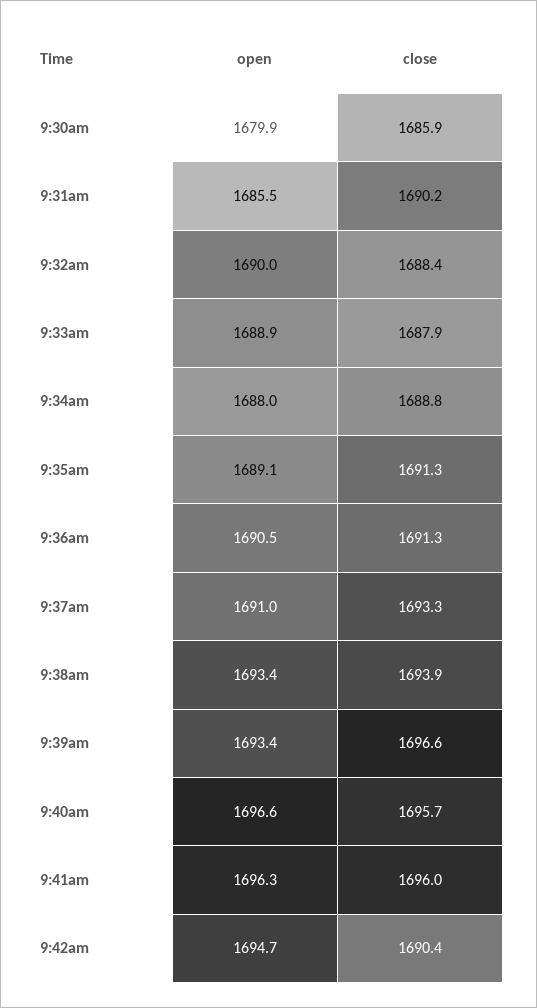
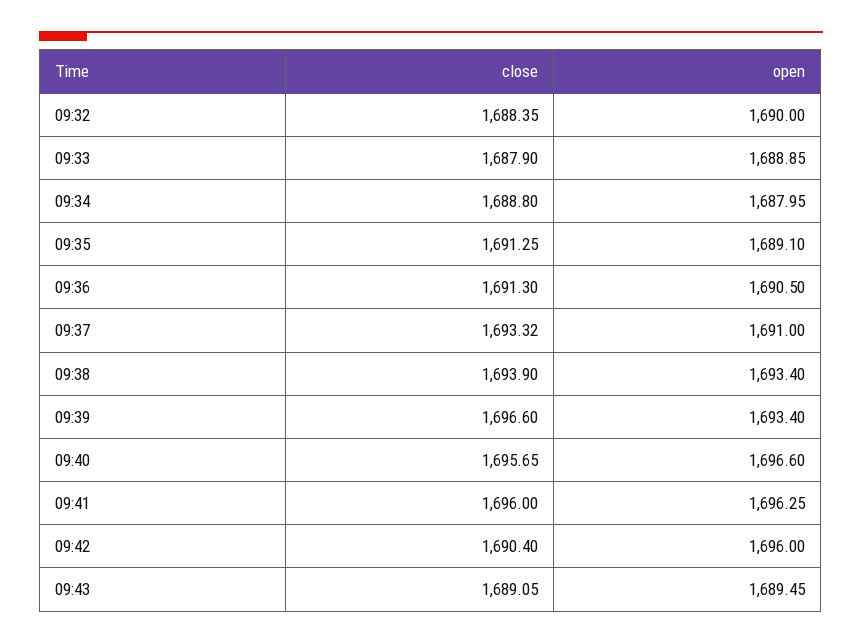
open, 9:30am: 1679.9 -> none
close, 9:30am: 1685.9 -> none
open, 9:31am: 1685.5 -> none
close, 9:31am: 1690.2 -> none
open, 9:42am: 1694.7 -> 1696
close, 09:43: none -> 1689.05
open, 09:43: none -> 1689.45

